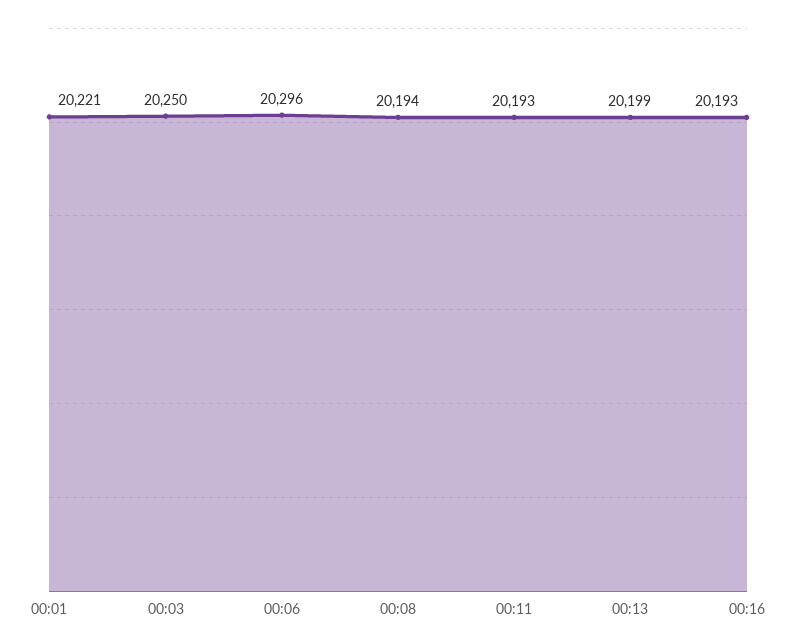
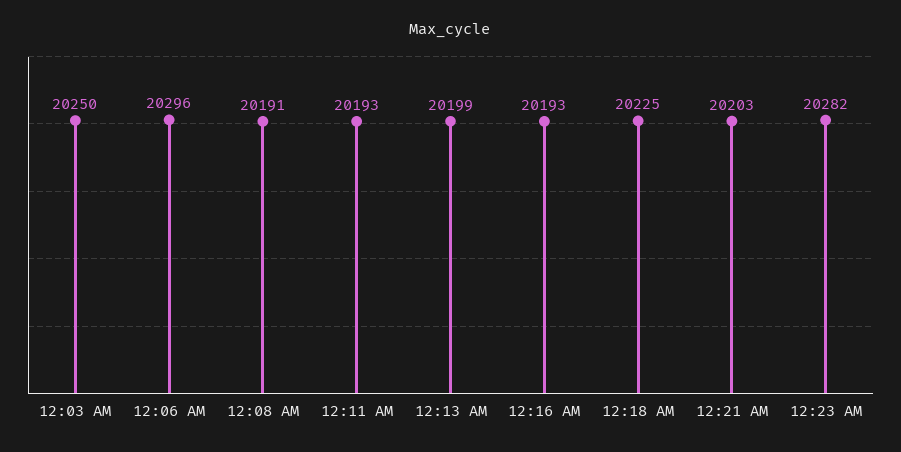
00:01: 20221 -> none
00:08: 20194 -> 20191
12:18 AM: none -> 20225
12:21 AM: none -> 20203
12:23 AM: none -> 20282

